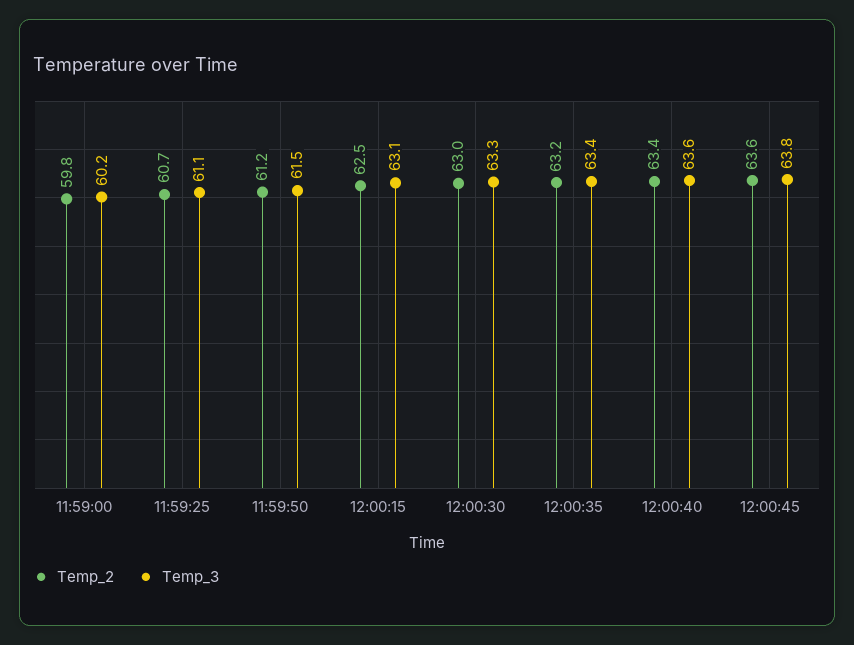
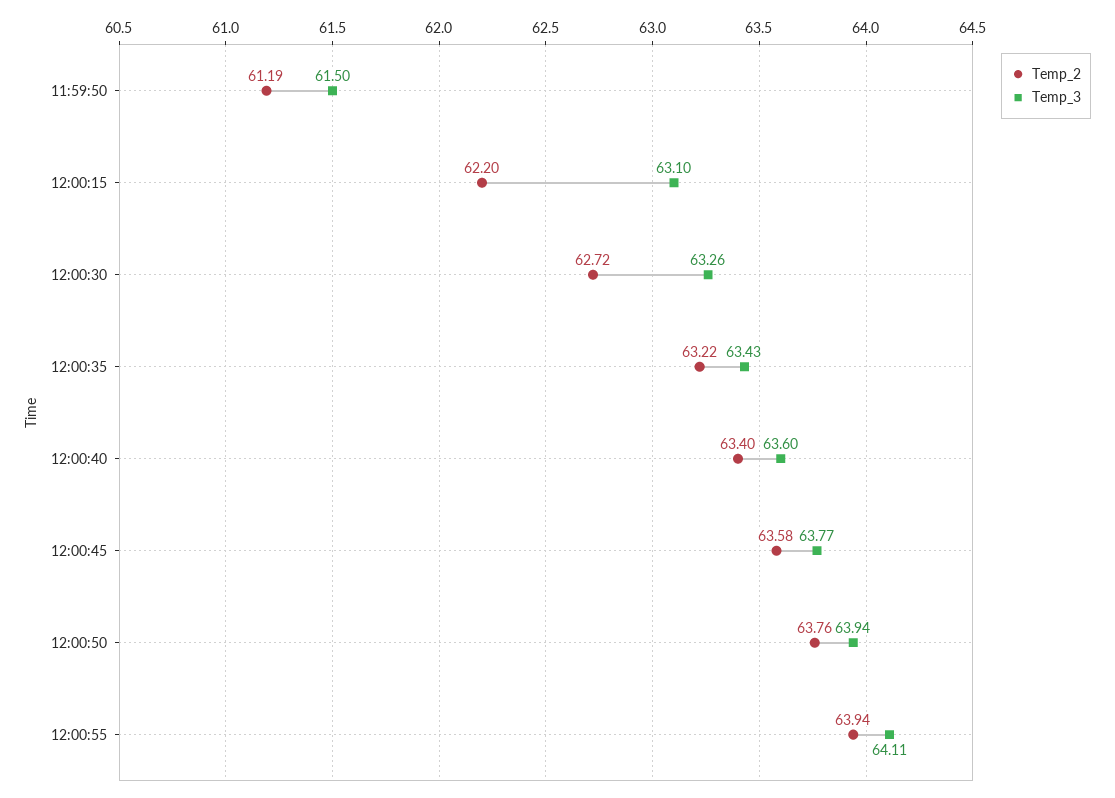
Temp_2, 11:59:00: 59.8 -> none
Temp_3, 11:59:00: 60.2 -> none
Temp_2, 11:59:25: 60.7 -> none
Temp_3, 11:59:25: 61.1 -> none
Temp_2, 12:00:15: 62.5 -> 62.2
Temp_2, 12:00:30: 63 -> 62.72
Temp_2, 12:00:50: none -> 63.76
Temp_3, 12:00:50: none -> 63.94
Temp_2, 12:00:55: none -> 63.94
Temp_3, 12:00:55: none -> 64.11

